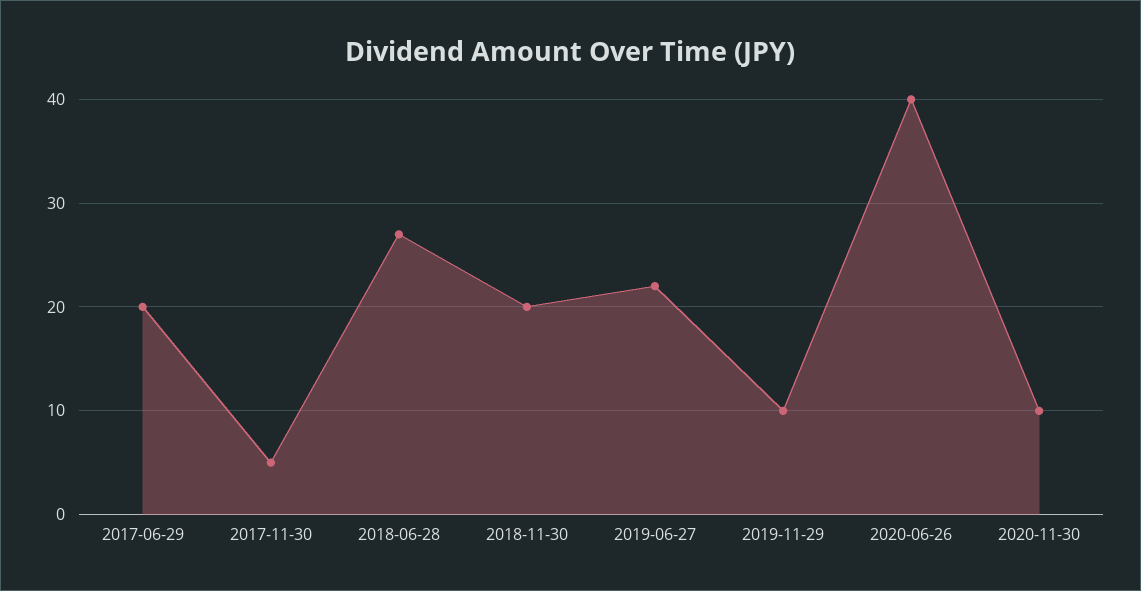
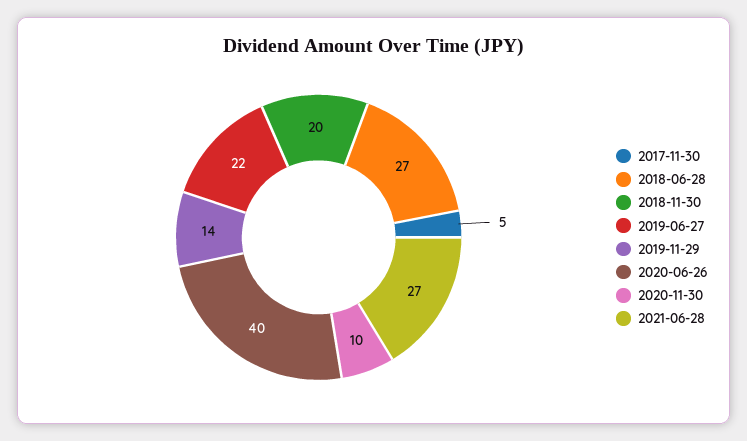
2017-06-29: 20 -> none
2019-11-29: 10 -> 14
2021-06-28: none -> 27

